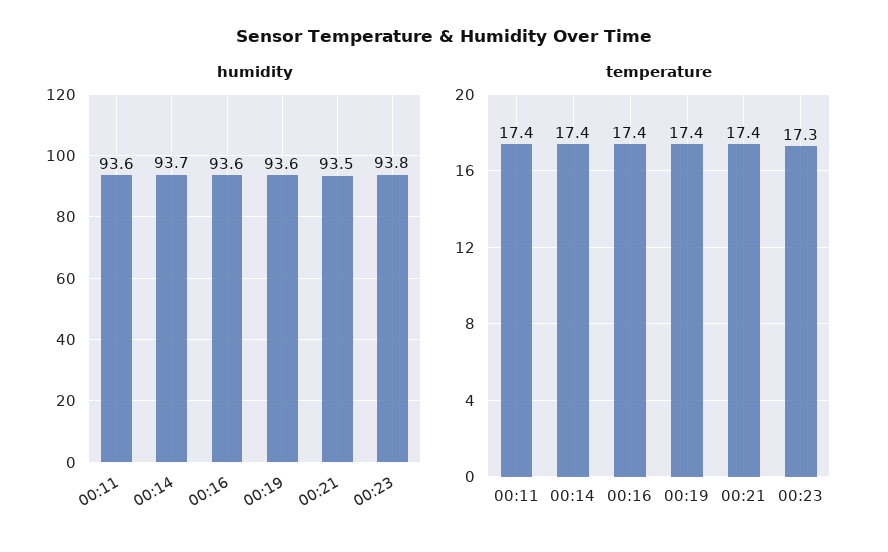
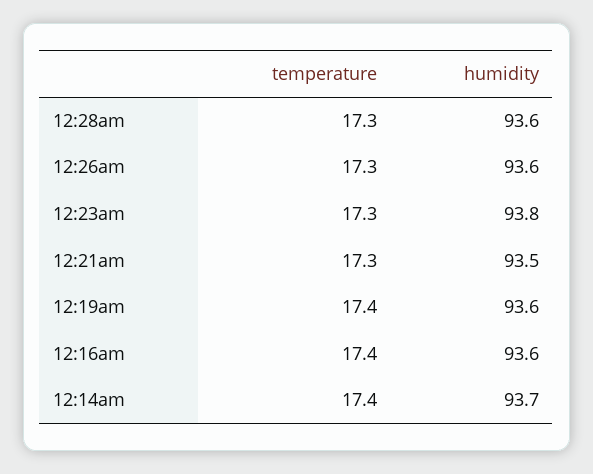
humidity, 00:11: 93.6 -> none
temperature, 00:11: 17.4 -> none
temperature, 00:21: 17.4 -> 17.3
temperature, 12:28am: none -> 17.3
humidity, 12:28am: none -> 93.6
temperature, 12:26am: none -> 17.3
humidity, 12:26am: none -> 93.6

